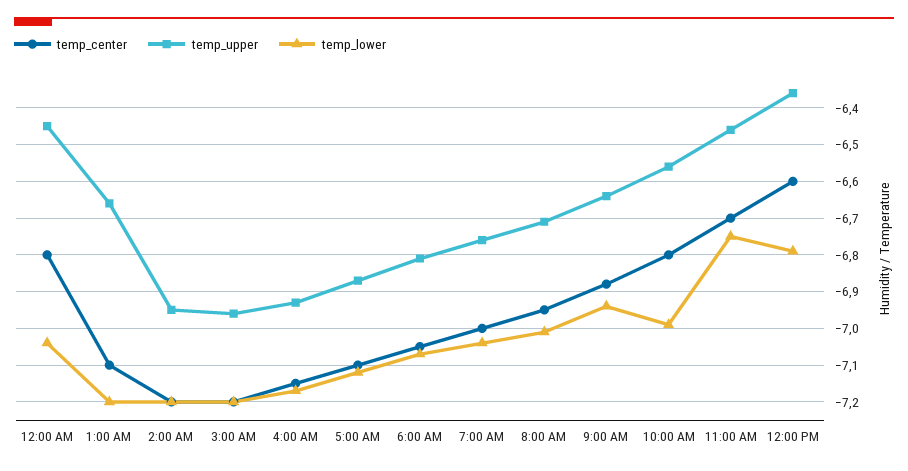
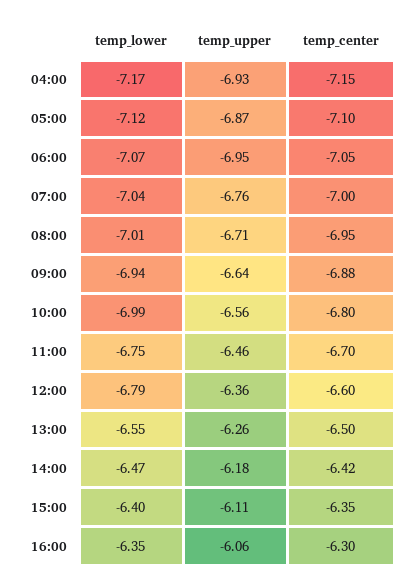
temp_center, 12:00 AM: -6.8 -> none
temp_upper, 12:00 AM: -6.45 -> none
temp_lower, 12:00 AM: -7.05 -> none
temp_center, 1:00 AM: -7.1 -> none
temp_upper, 1:00 AM: -6.65 -> none
temp_lower, 1:00 AM: -7.2 -> none
temp_center, 2:00 AM: -7.2 -> none
temp_upper, 2:00 AM: -6.95 -> none
temp_lower, 2:00 AM: -7.2 -> none
temp_center, 3:00 AM: -7.2 -> none
temp_upper, 3:00 AM: -6.95 -> none
temp_lower, 3:00 AM: -7.2 -> none
temp_upper, 6:00 AM: -6.8 -> -6.95
temp_lower, 13:00: none -> -6.55
temp_upper, 13:00: none -> -6.26
temp_center, 13:00: none -> -6.5
temp_lower, 14:00: none -> -6.47
temp_upper, 14:00: none -> -6.18
temp_center, 14:00: none -> -6.42
temp_lower, 15:00: none -> -6.4
temp_upper, 15:00: none -> -6.11
temp_center, 15:00: none -> -6.35
temp_lower, 16:00: none -> -6.35
temp_upper, 16:00: none -> -6.06
temp_center, 16:00: none -> -6.3

